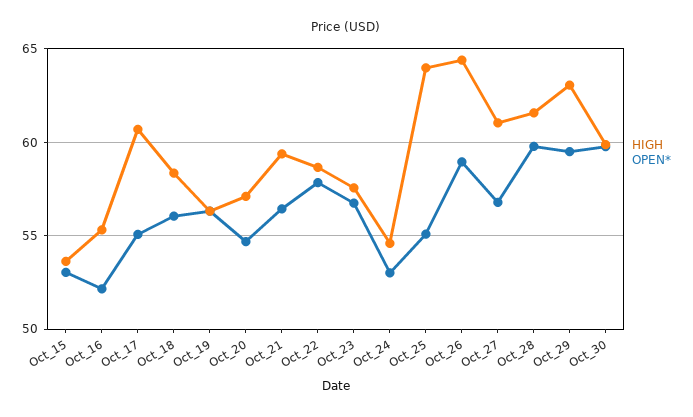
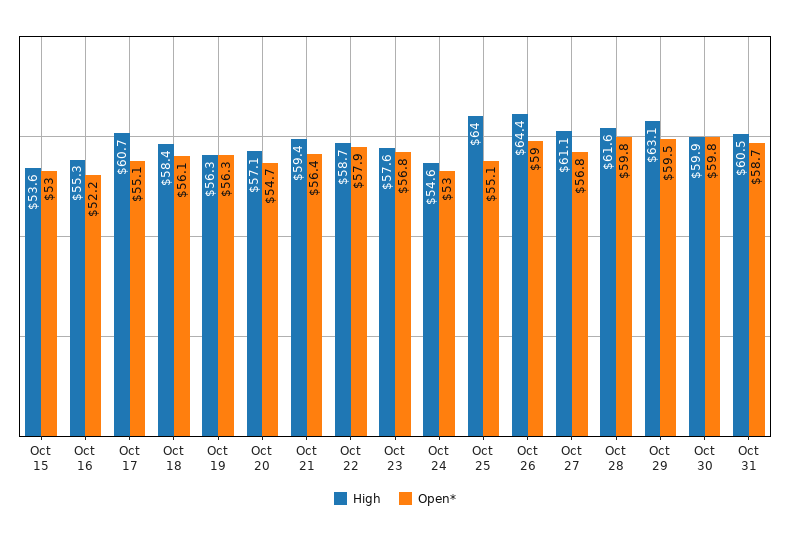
HIGH, Oct 31: none -> 60.5
OPEN*, Oct 31: none -> 58.7

